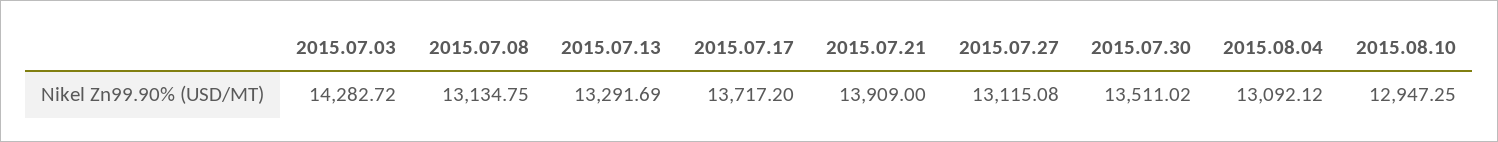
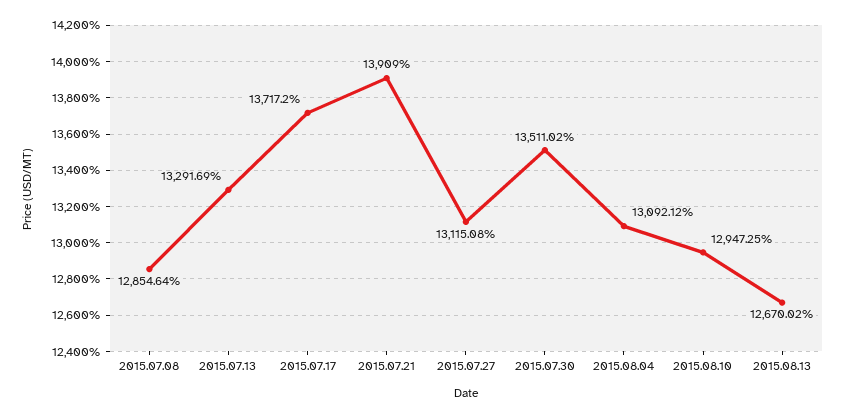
2015.07.03: 14282.72 -> none
2015.07.08: 13134.75 -> 12854.64
2015.08.13: none -> 12670.02

